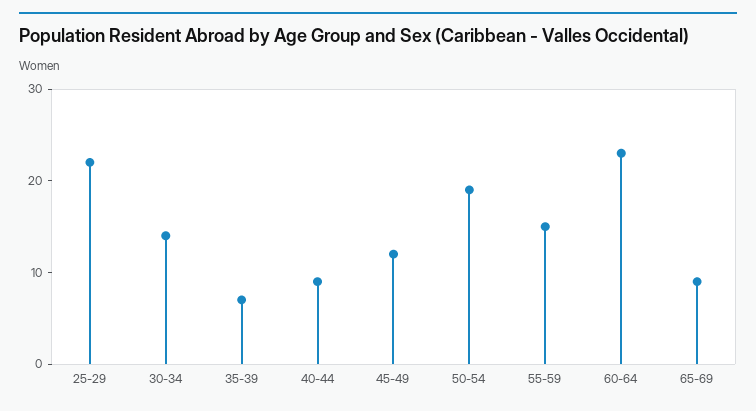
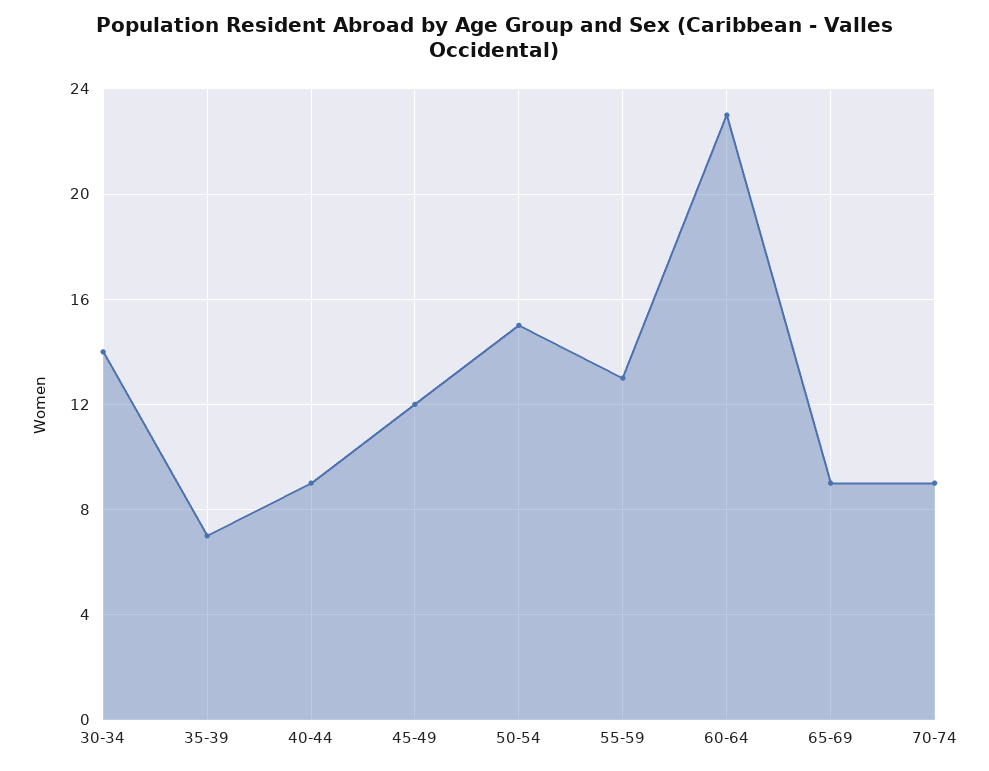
25-29: 22 -> none
50-54: 19 -> 15
55-59: 15 -> 13
70-74: none -> 9

